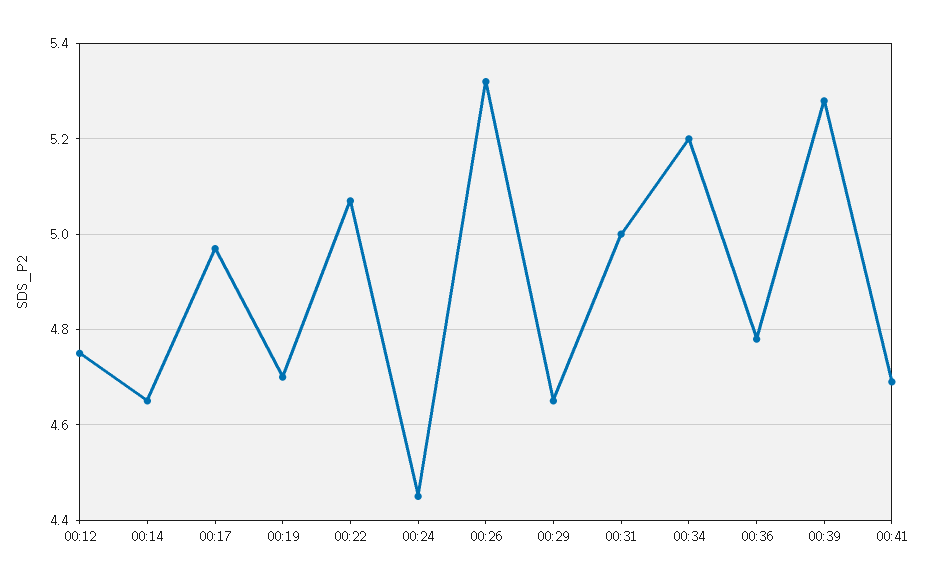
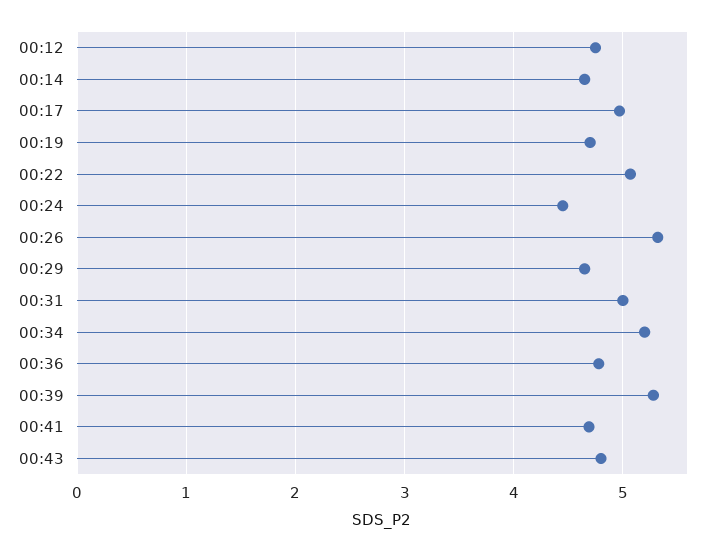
00:43: none -> 4.8

